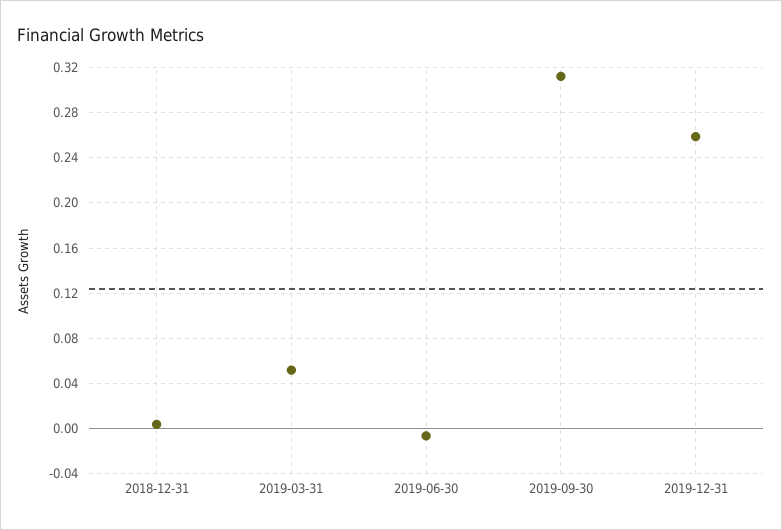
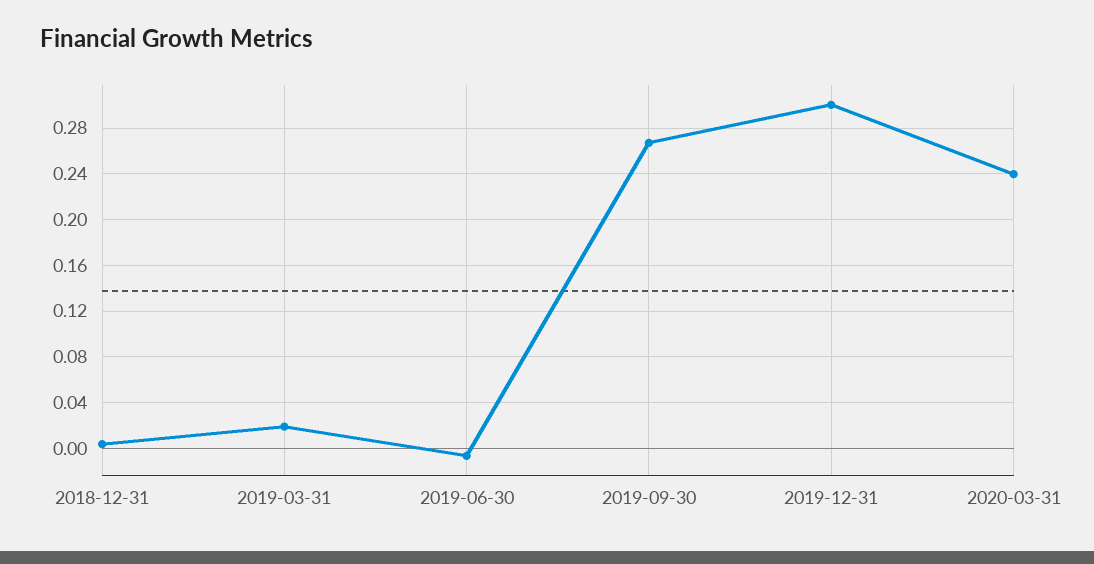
2019-03-31: 0.05 -> 0.02
2019-09-30: 0.31 -> 0.27
2019-12-31: 0.26 -> 0.3
2020-03-31: none -> 0.24

